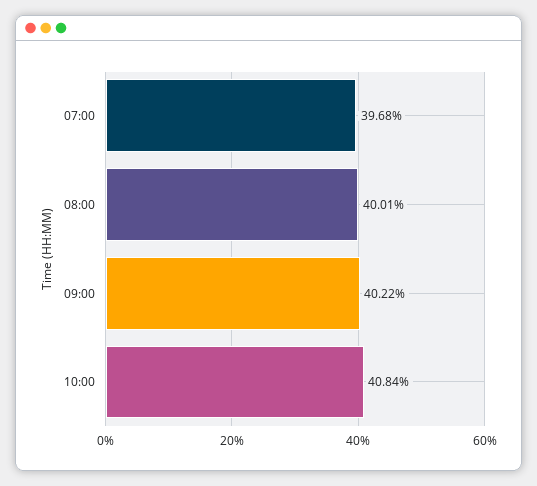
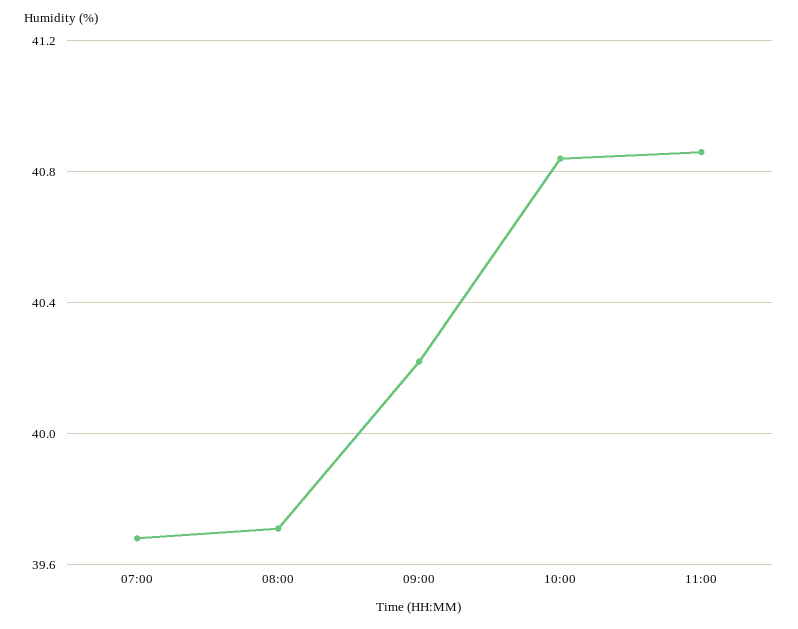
08:00: 40.01 -> 39.7
11:00: none -> 40.85

